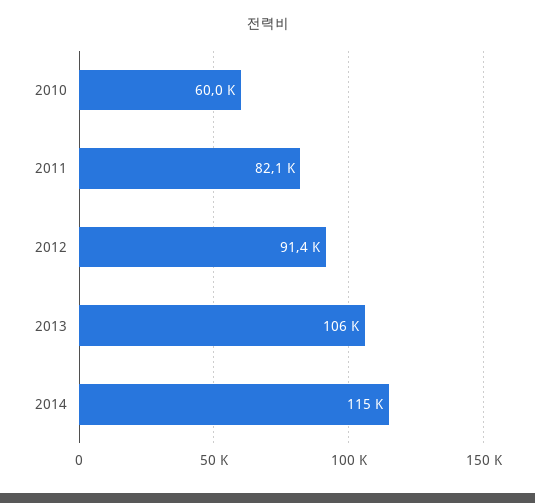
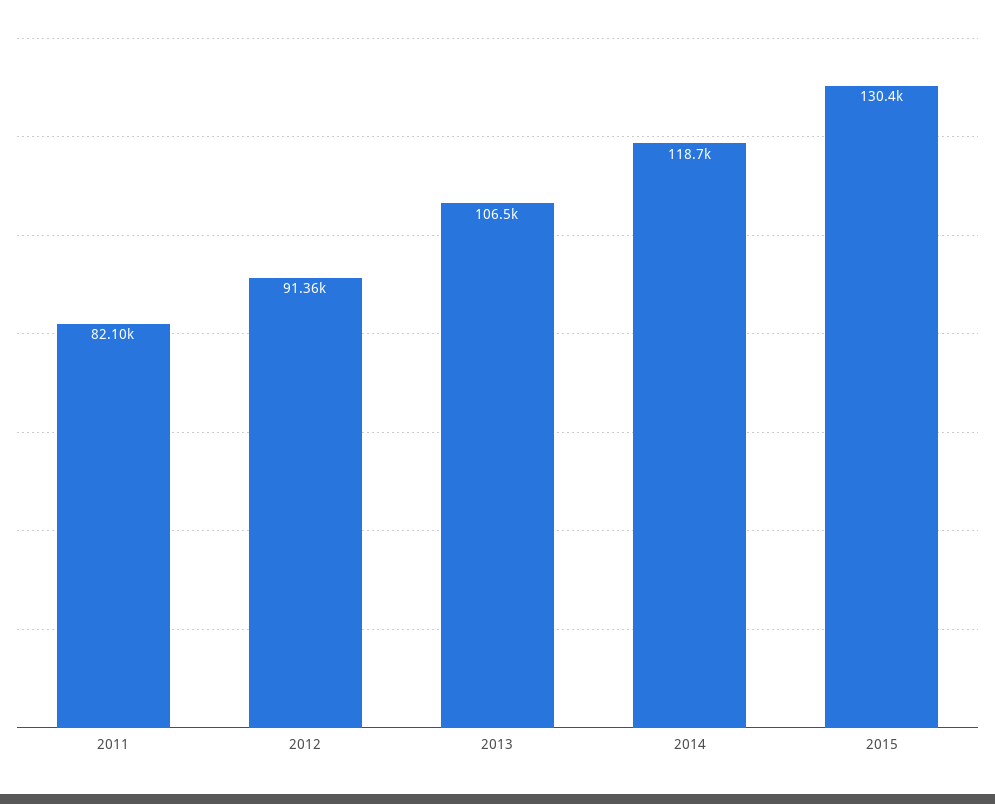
2010: 60000 -> none
2014: 115000 -> 118700
2015: none -> 130400

